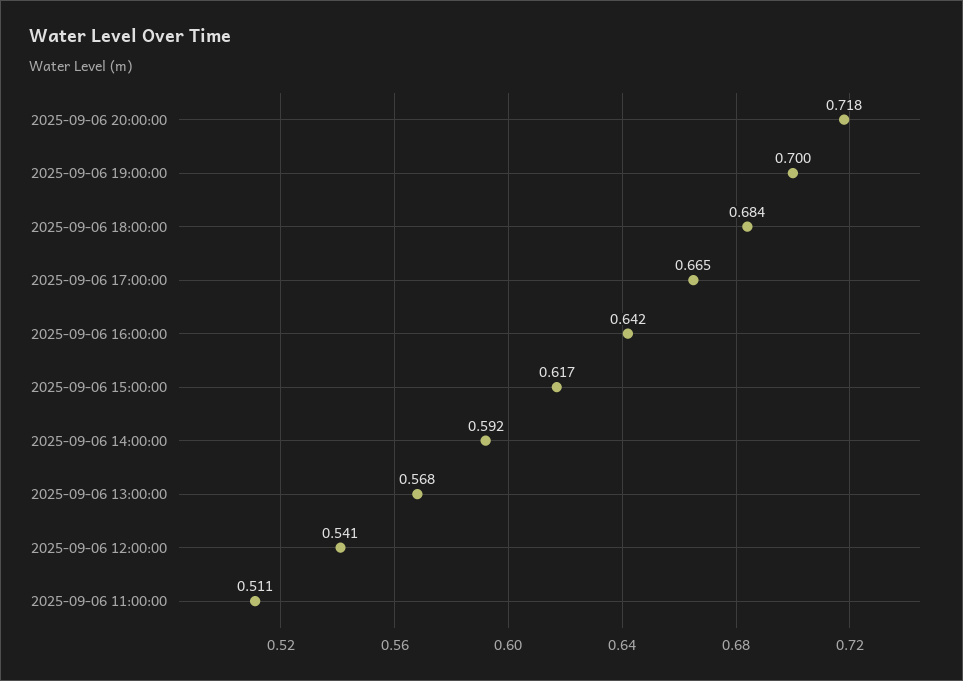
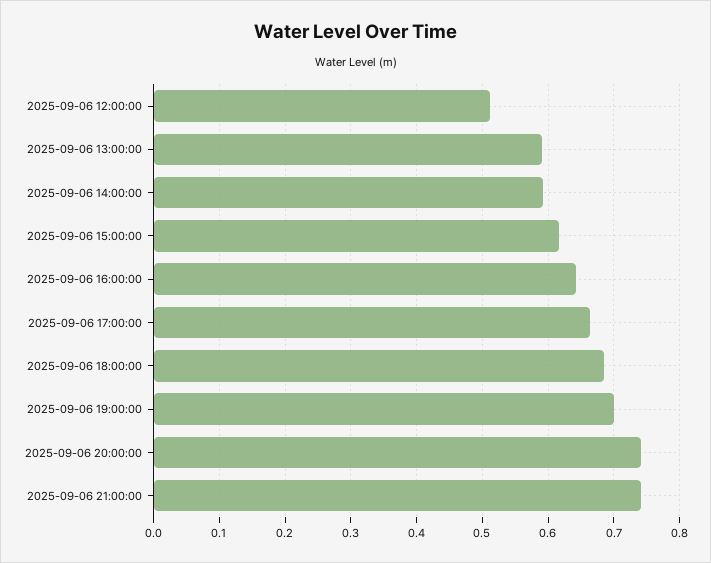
2025-09-06 20:00:00: 0.718 -> 0.74
2025-09-06 13:00:00: 0.568 -> 0.59
2025-09-06 12:00:00: 0.541 -> 0.51
2025-09-06 11:00:00: 0.511 -> none
2025-09-06 21:00:00: none -> 0.74

